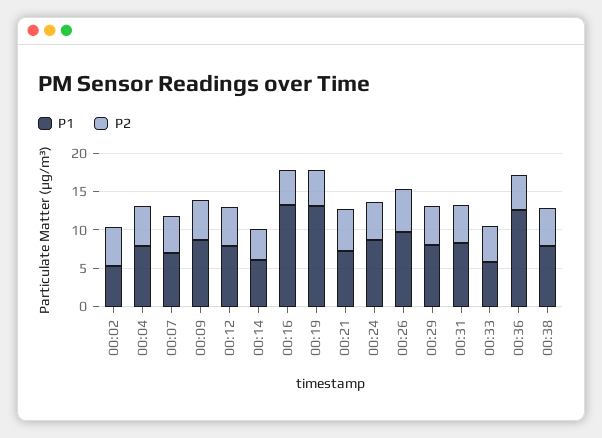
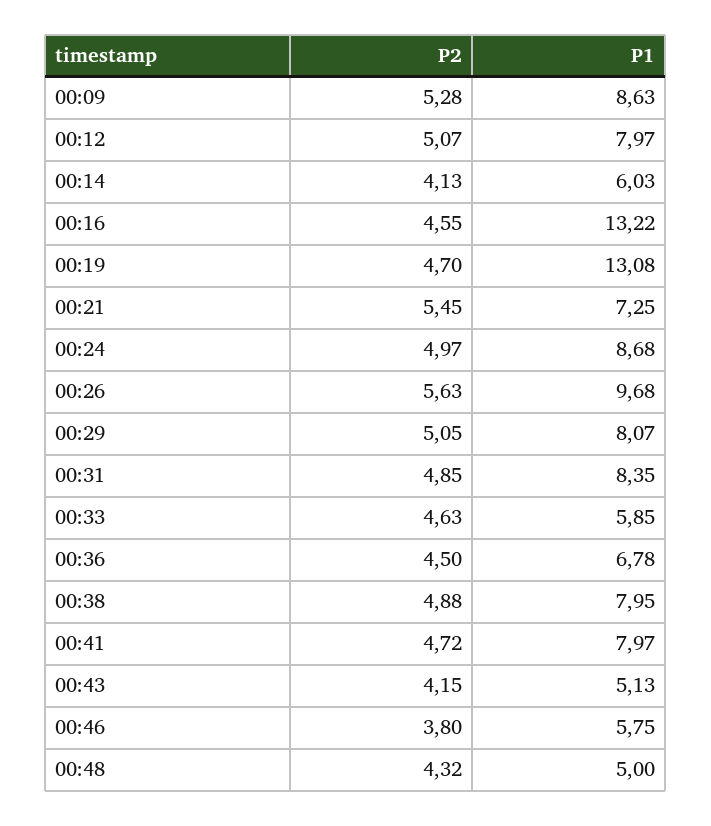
P1, 00:02: 5 -> none
P2, 00:02: 5 -> none
P1, 00:04: 7.5 -> none
P2, 00:04: 5 -> none
P1, 00:07: 7.5 -> none
P2, 00:07: 5 -> none
P1, 00:36: 12.5 -> 6.78
P2, 00:41: none -> 4.72
P1, 00:41: none -> 7.97
P2, 00:43: none -> 4.15
P1, 00:43: none -> 5.13
P2, 00:46: none -> 3.8
P1, 00:46: none -> 5.75
P2, 00:48: none -> 4.32
P1, 00:48: none -> 5

